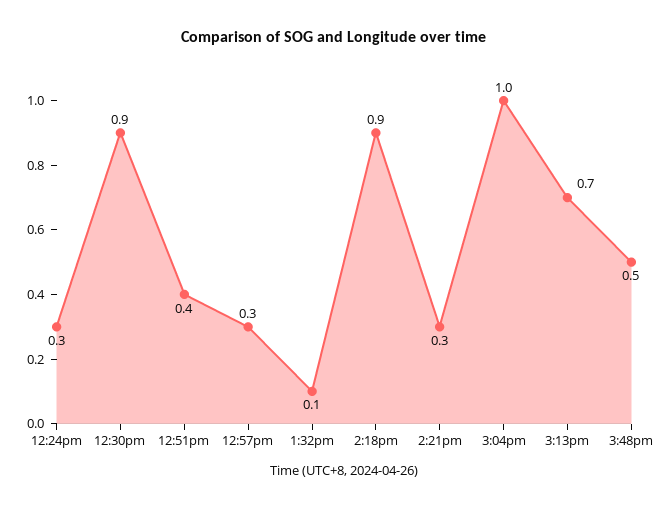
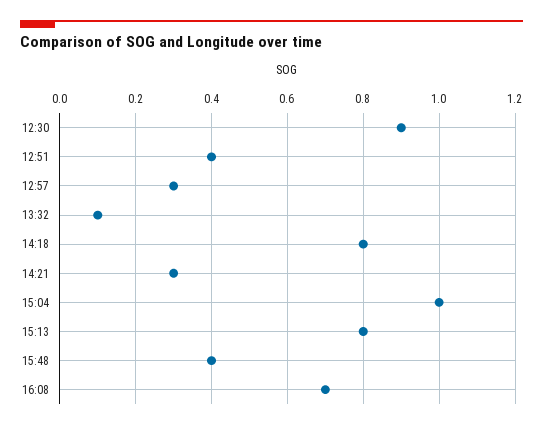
12:24pm: 0.3 -> none
2:18pm: 0.9 -> 0.8
3:13pm: 0.7 -> 0.8
3:48pm: 0.5 -> 0.4
16:08: none -> 0.7

